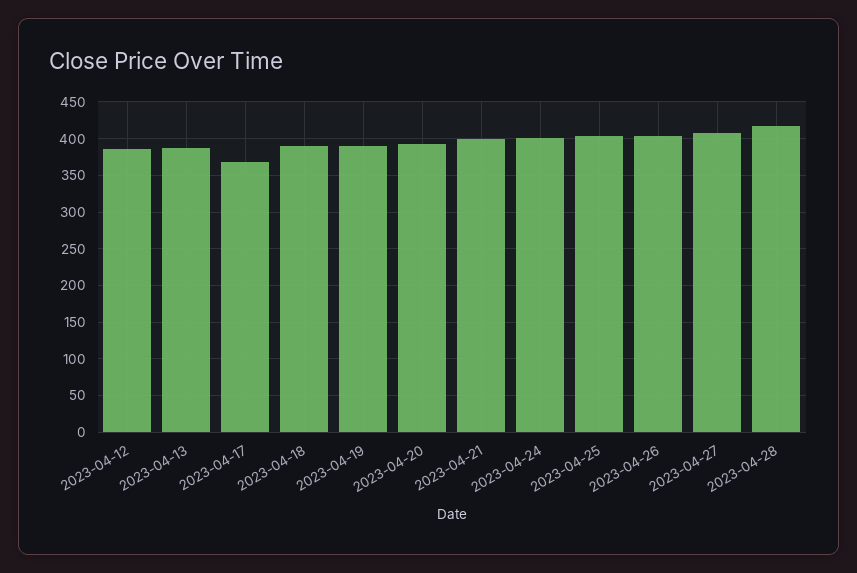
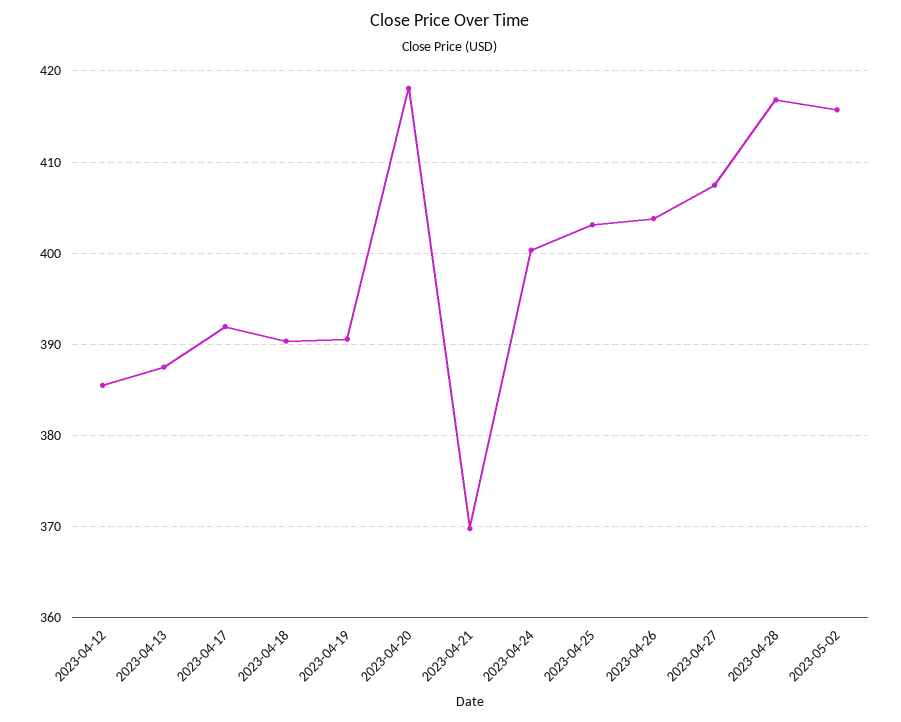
2023-04-17: 370 -> 392
2023-04-20: 390 -> 418
2023-04-21: 400 -> 370
2023-05-02: none -> 416

